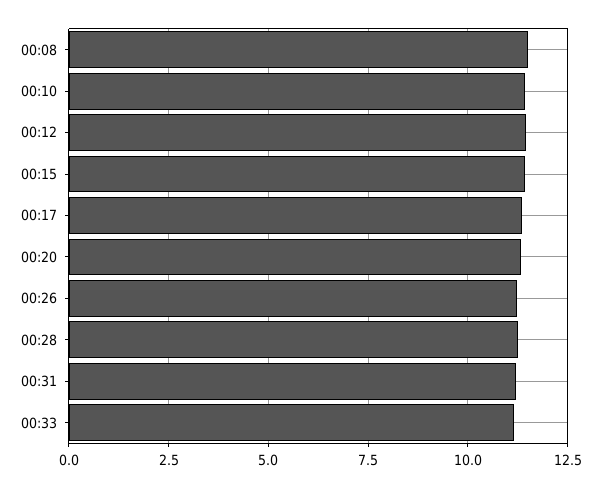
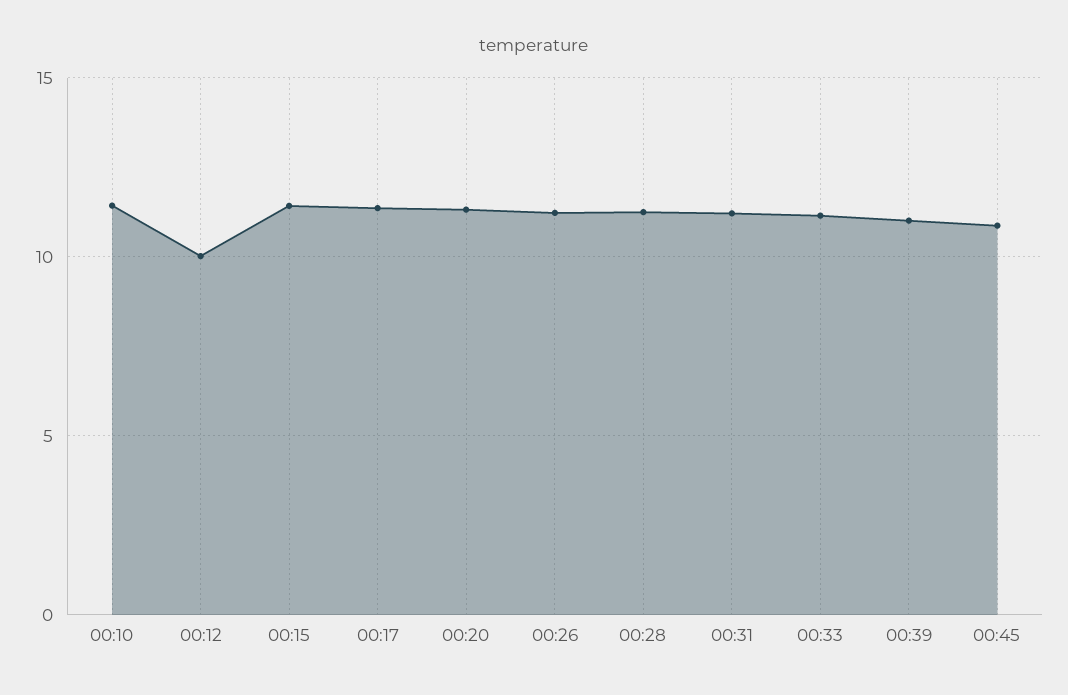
00:08: 11.5 -> none
00:12: 11.5 -> 10
00:39: none -> 11
00:45: none -> 11

